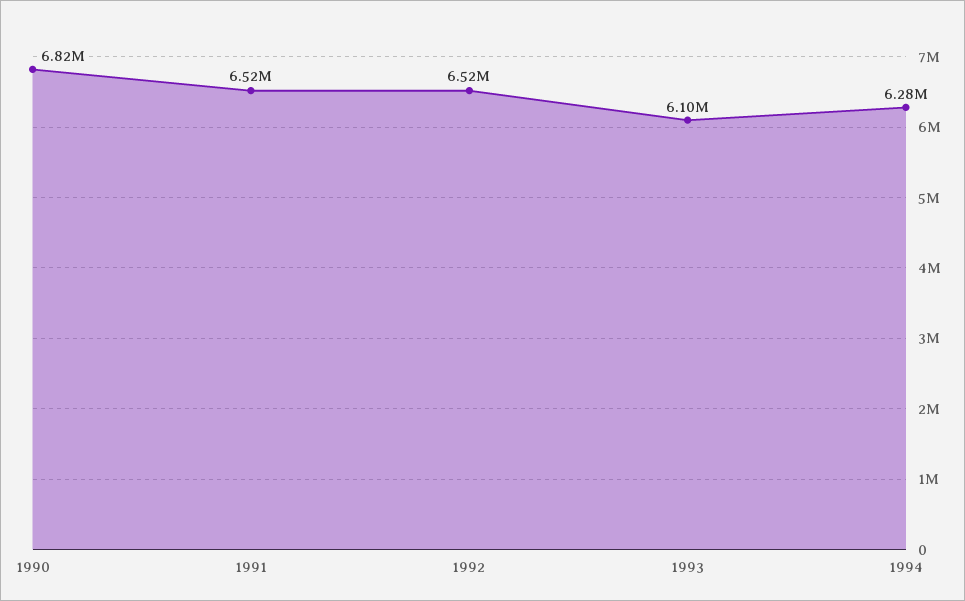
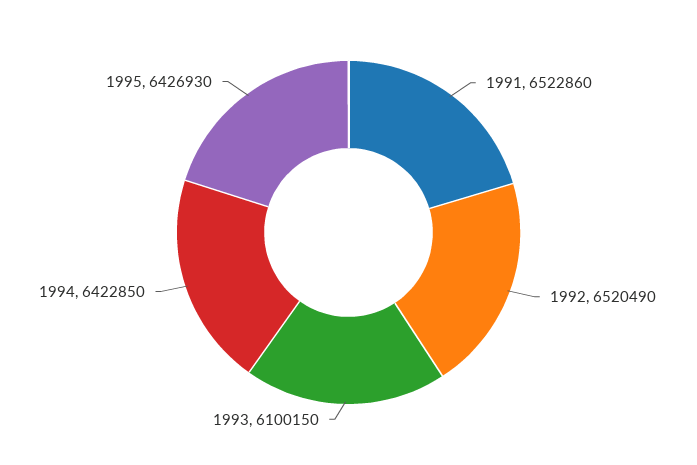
1990: 6820000 -> none
1994: 6280000 -> 6422850
1995: none -> 6426930

